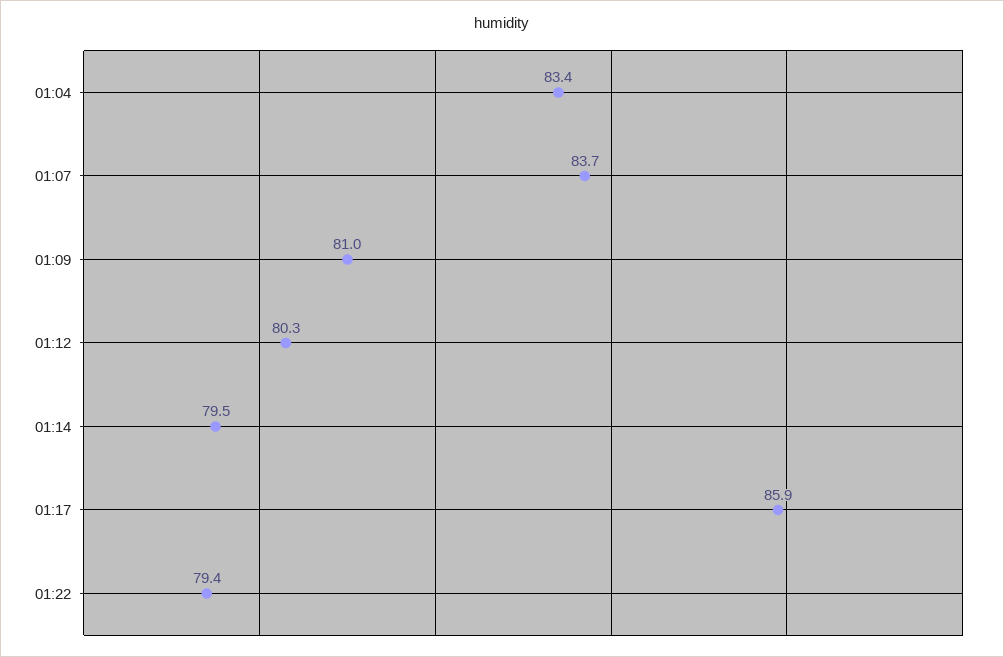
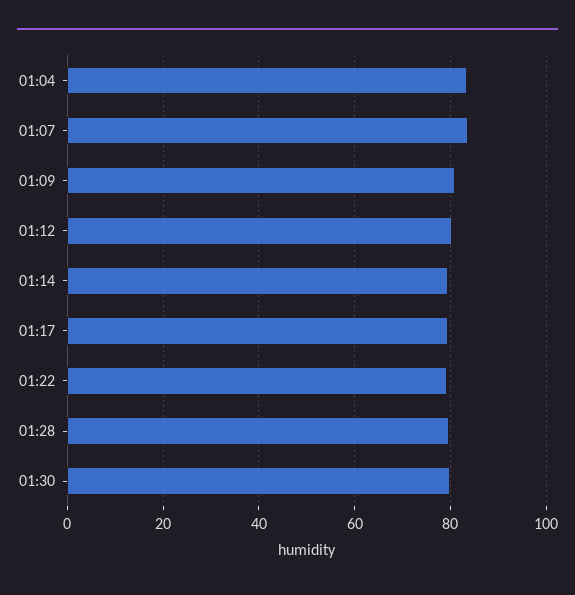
01:17: 85.9 -> 80
01:28: none -> 80
01:30: none -> 80

